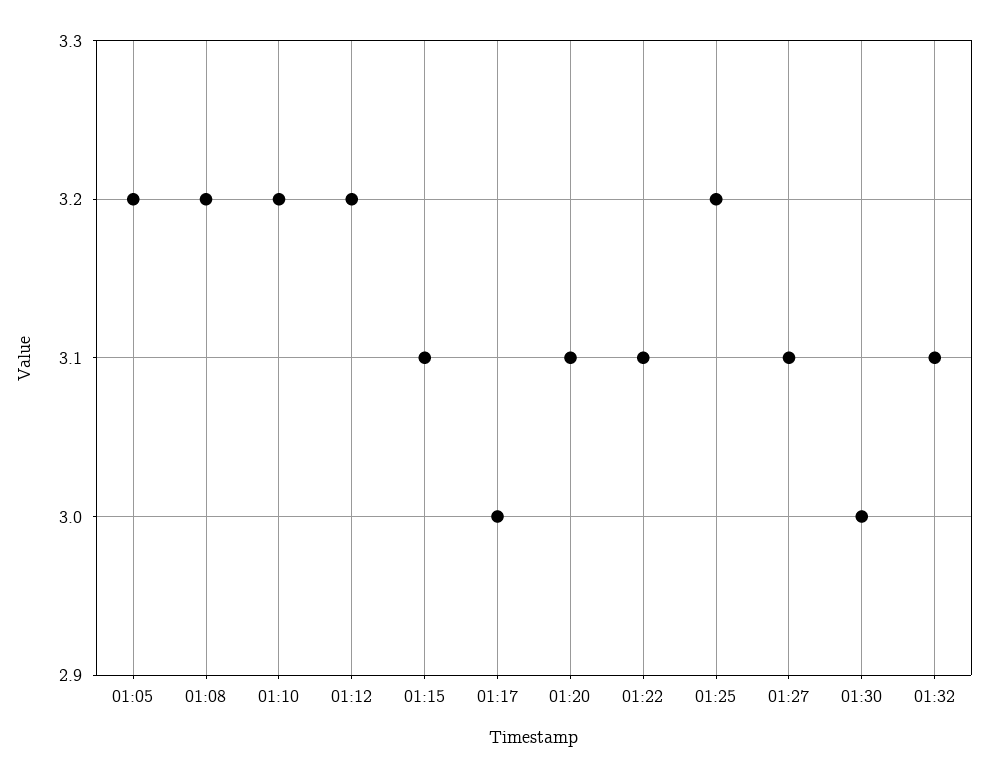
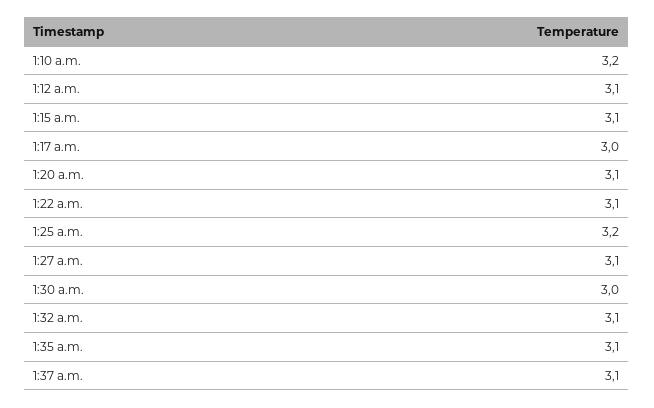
01:05: 3.2 -> none
01:08: 3.2 -> none
01:12: 3.2 -> 3.1
1:35 a.m.: none -> 3.1
1:37 a.m.: none -> 3.1

